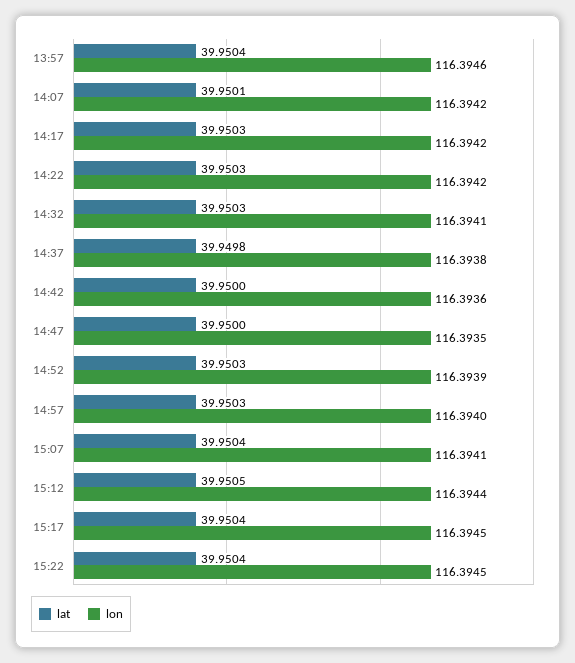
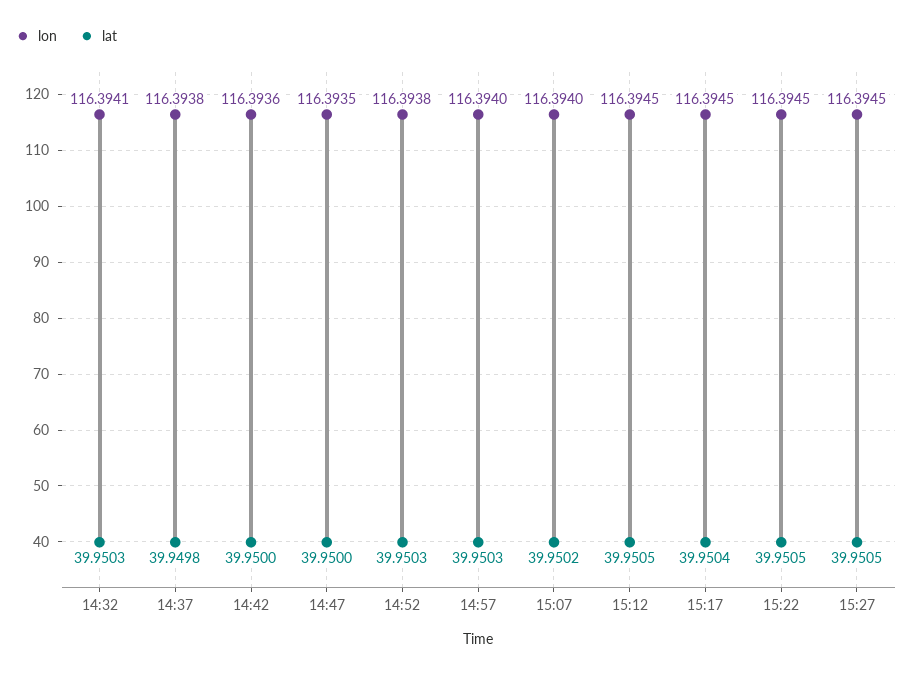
lat, 13:57: 39.9504 -> none
lon, 13:57: 116.3946 -> none
lat, 14:07: 39.9501 -> none
lon, 14:07: 116.3942 -> none
lat, 14:17: 39.9503 -> none
lon, 14:17: 116.3942 -> none
lat, 14:22: 39.9503 -> none
lon, 14:22: 116.3942 -> none
lon, 14:52: 116.3939 -> 116.3938
lat, 15:07: 39.9504 -> 39.9502
lon, 15:07: 116.3941 -> 116.394
lon, 15:12: 116.3944 -> 116.3945
lat, 15:22: 39.9504 -> 39.9505
lon, 15:27: none -> 116.3945
lat, 15:27: none -> 39.9505

